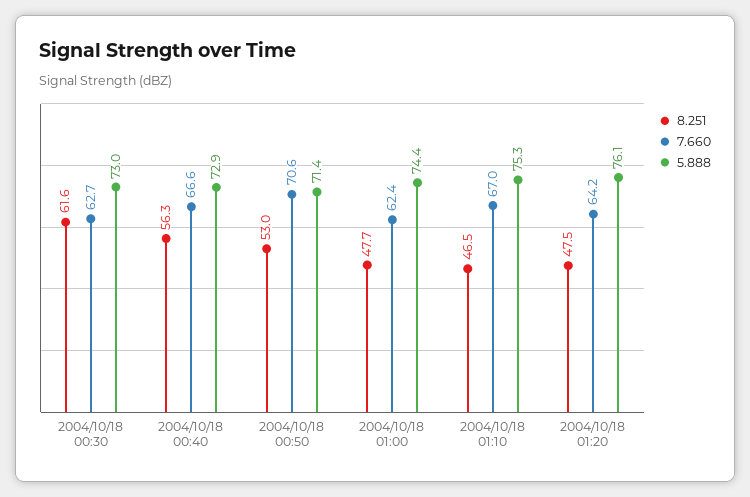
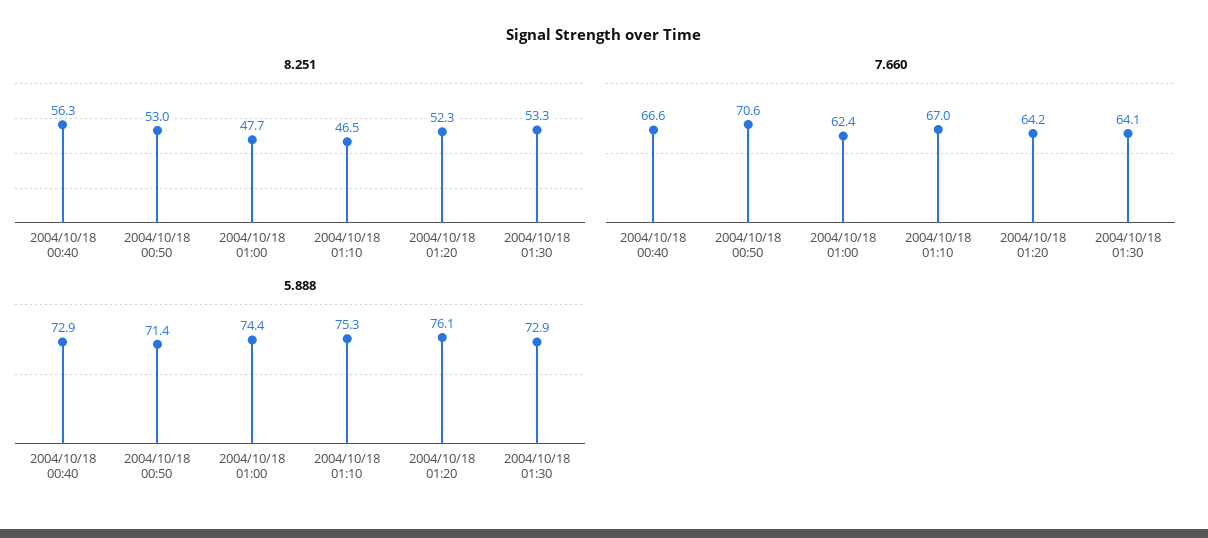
8.251, 2004/10/18 00:30: 61.6 -> none
7.660, 2004/10/18 00:30: 62.7 -> none
5.888, 2004/10/18 00:30: 73 -> none
8.251, 2004/10/18 01:20: 47.5 -> 52.3
8.251, 2004/10/18 01:30: none -> 53.3
7.660, 2004/10/18 01:30: none -> 64.1
5.888, 2004/10/18 01:30: none -> 72.9

